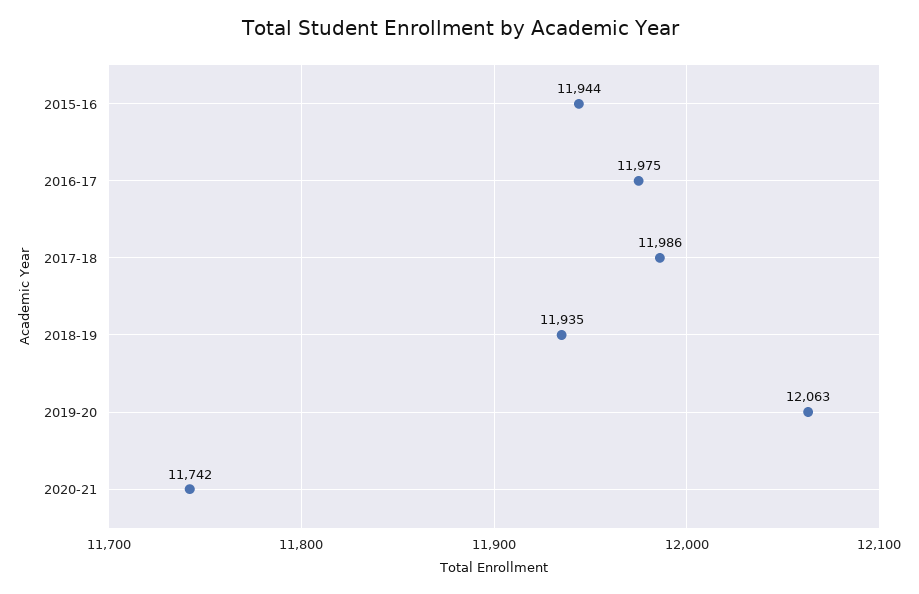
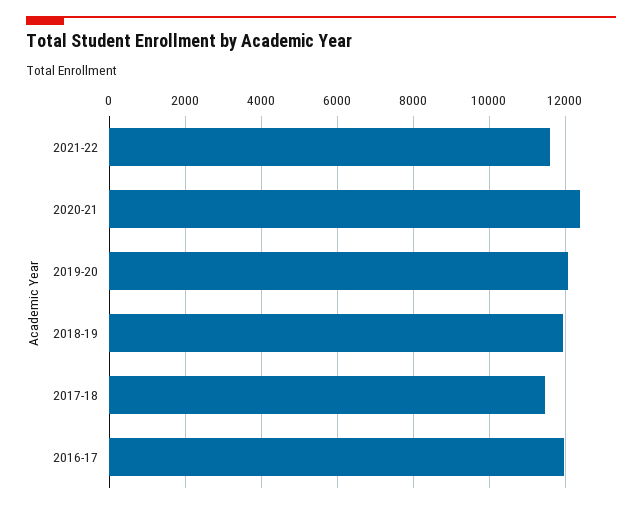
2015-16: 11944 -> none
2017-18: 11986 -> 11400
2020-21: 11742 -> 12400
2021-22: none -> 11600

